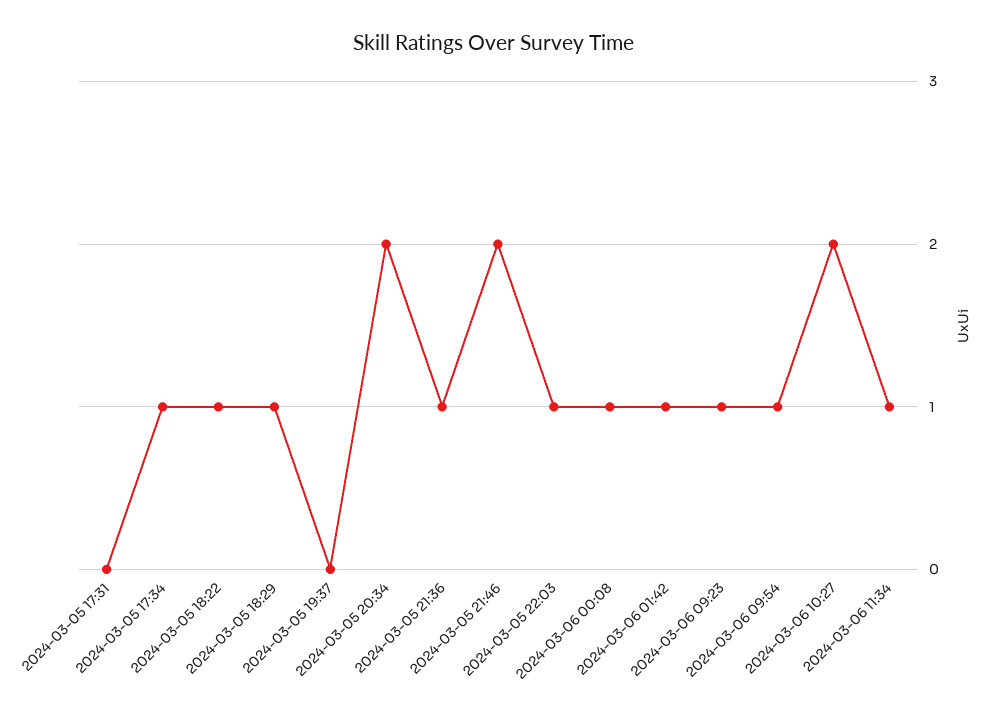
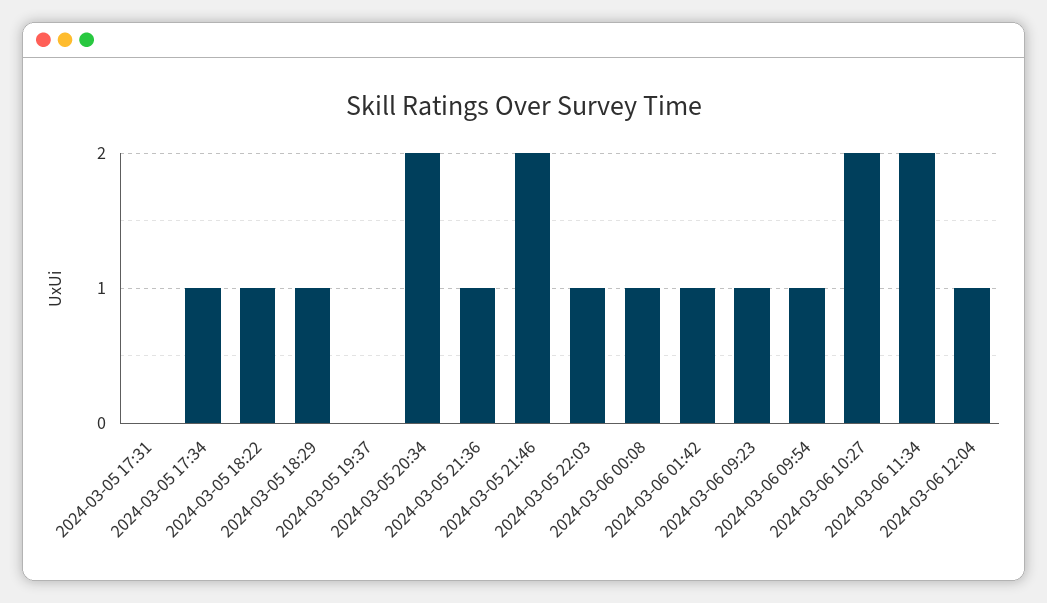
2024-03-06 11:34: 1 -> 2
2024-03-06 12:04: none -> 1

